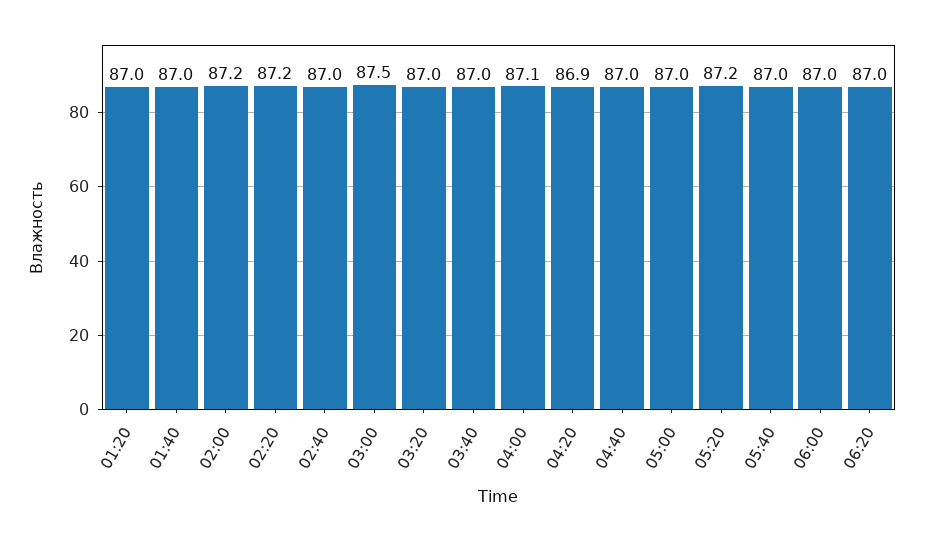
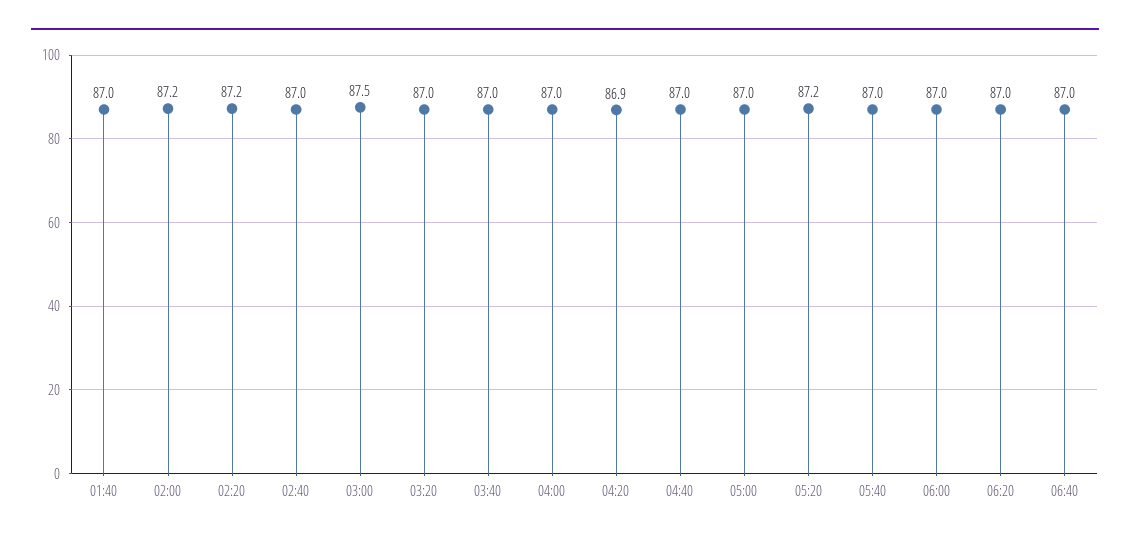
01:20: 87 -> none
04:00: 87.1 -> 87
06:40: none -> 87

